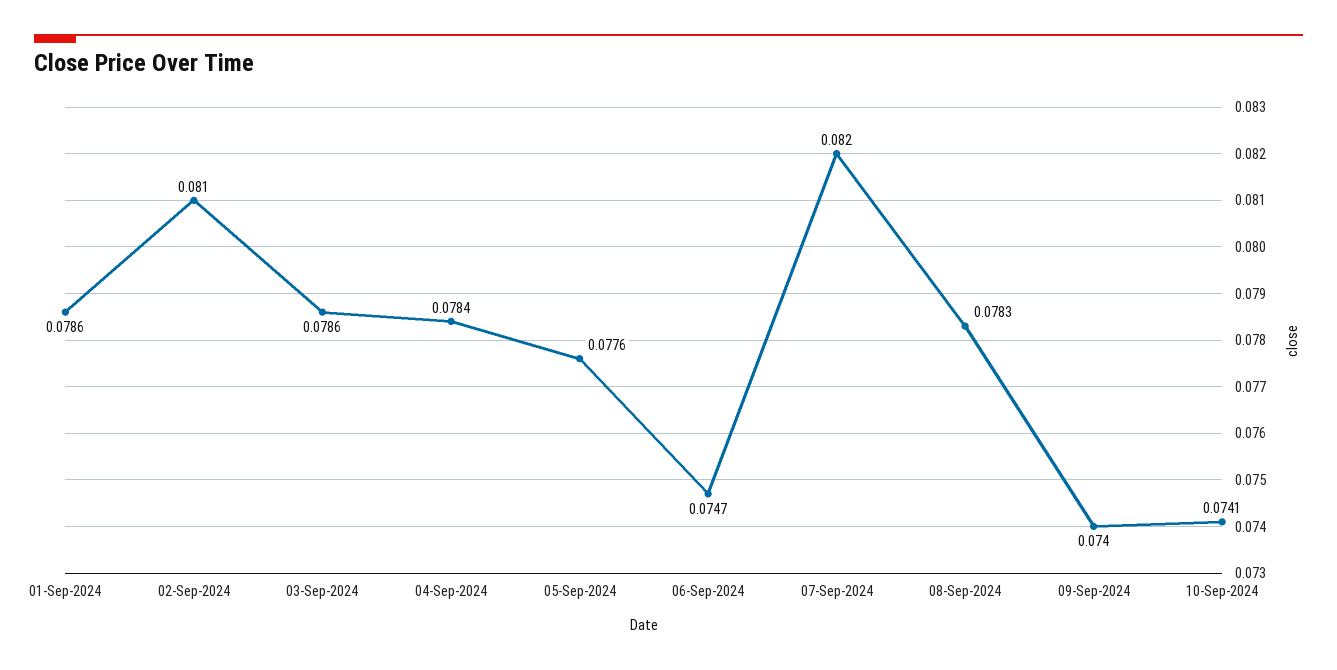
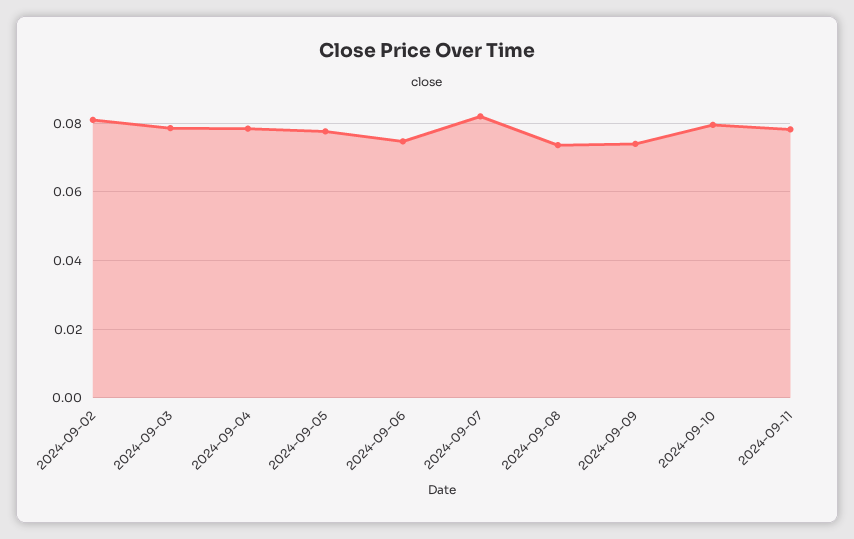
01-Sep-2024: 0.0786 -> none
08-Sep-2024: 0.0783 -> 0.074
10-Sep-2024: 0.0741 -> 0.08
2024-09-11: none -> 0.078

